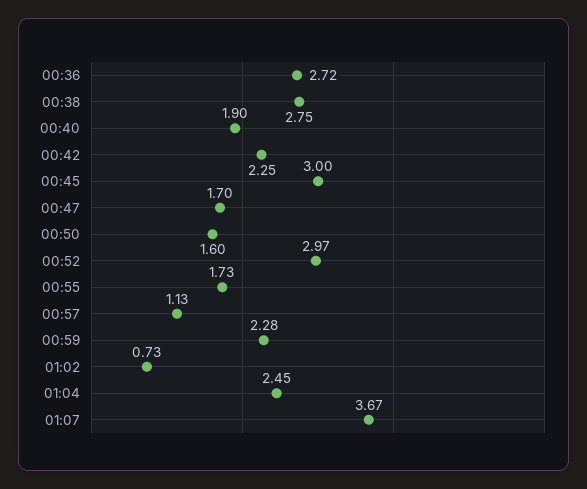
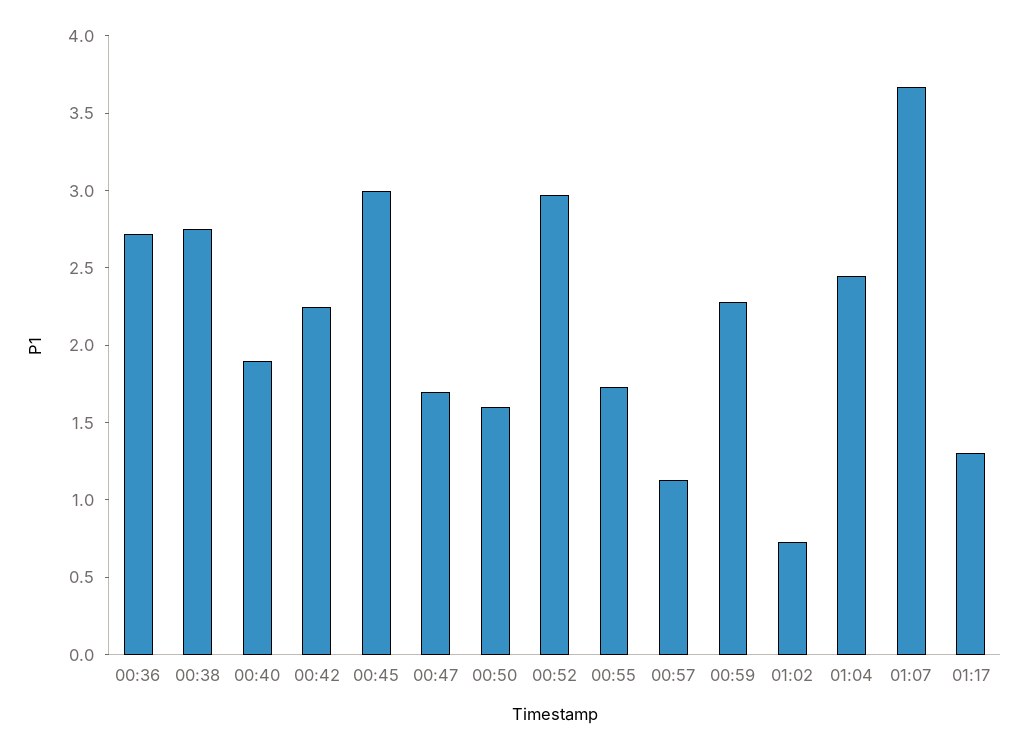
01:17: none -> 1.3

